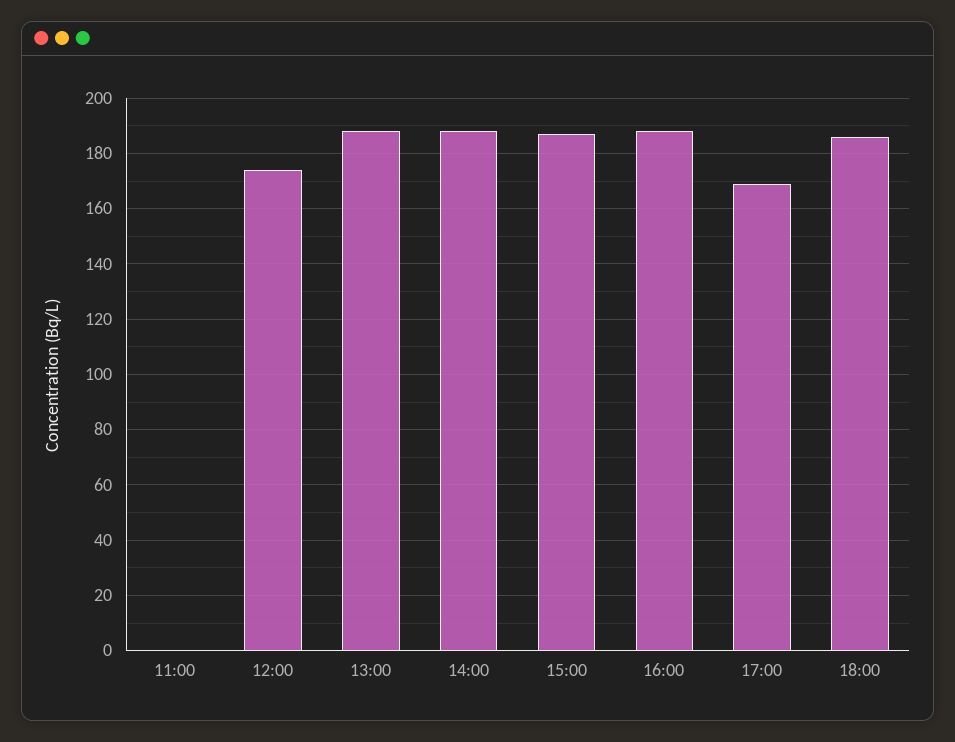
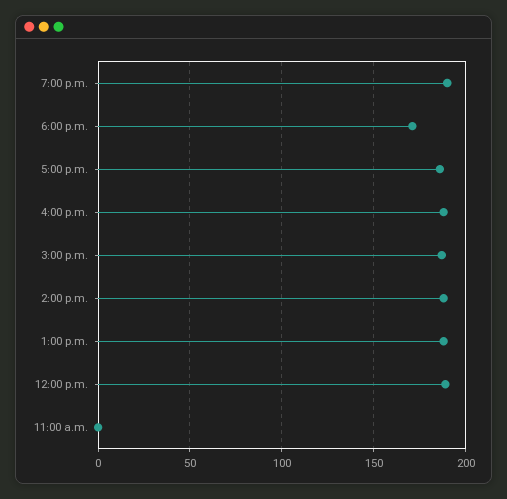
12:00: 175 -> 190
17:00: 170 -> 185
18:00: 185 -> 170
7:00 p.m.: none -> 190

